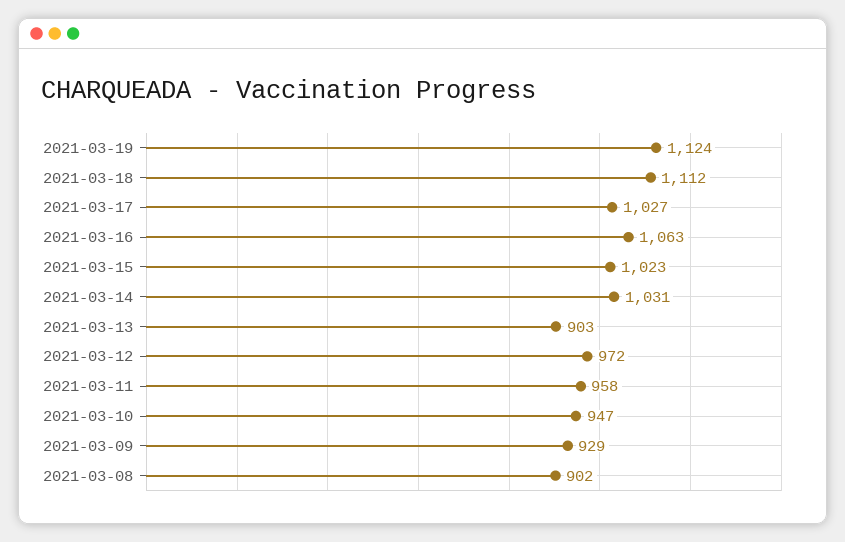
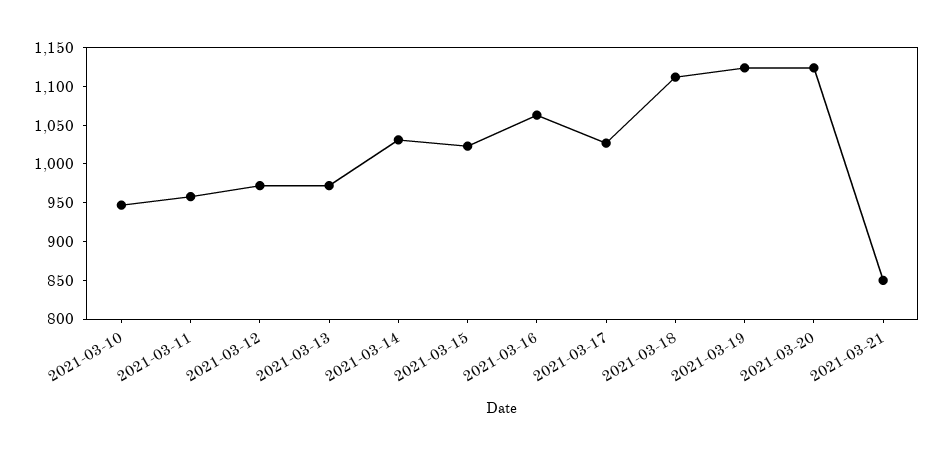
2021-03-13: 903 -> 975
2021-03-09: 929 -> none
2021-03-08: 902 -> none
2021-03-20: none -> 1125
2021-03-21: none -> 850

